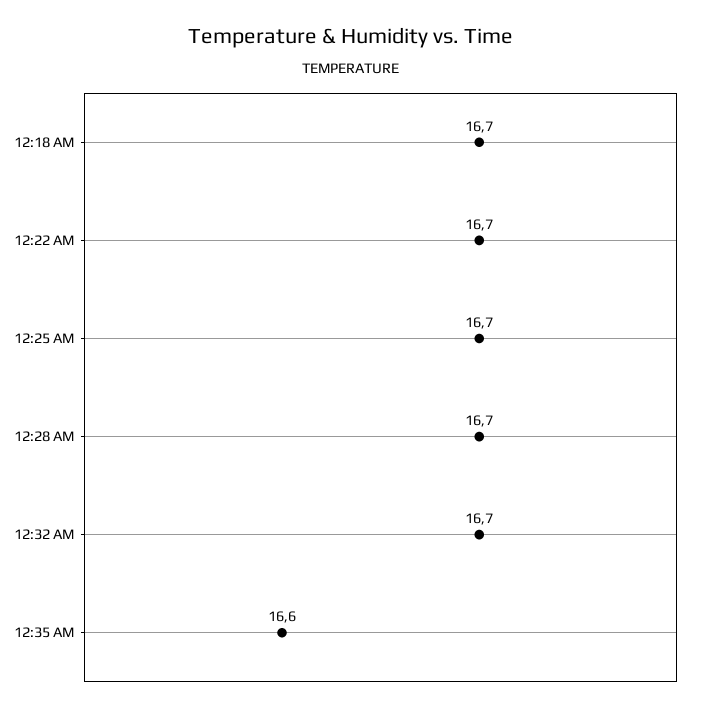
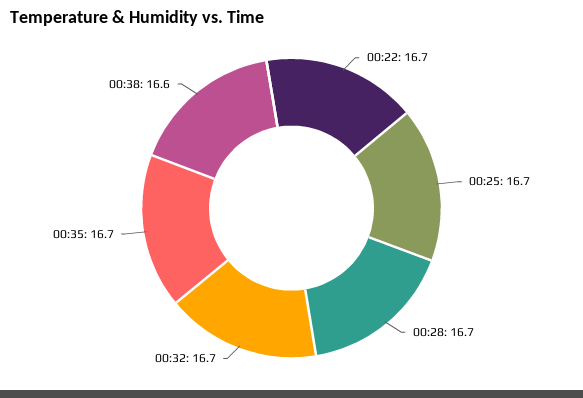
12:18 AM: 16.7 -> none
12:35 AM: 16.6 -> 16.7
00:38: none -> 16.6

